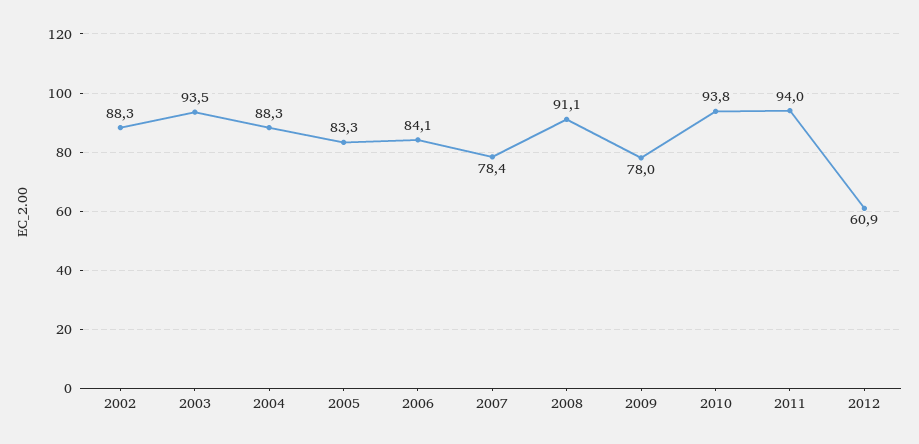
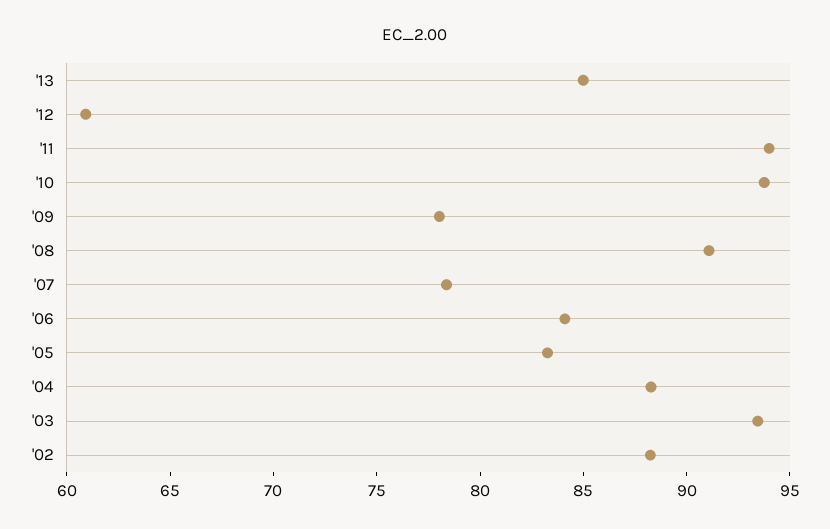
'13: none -> 85

